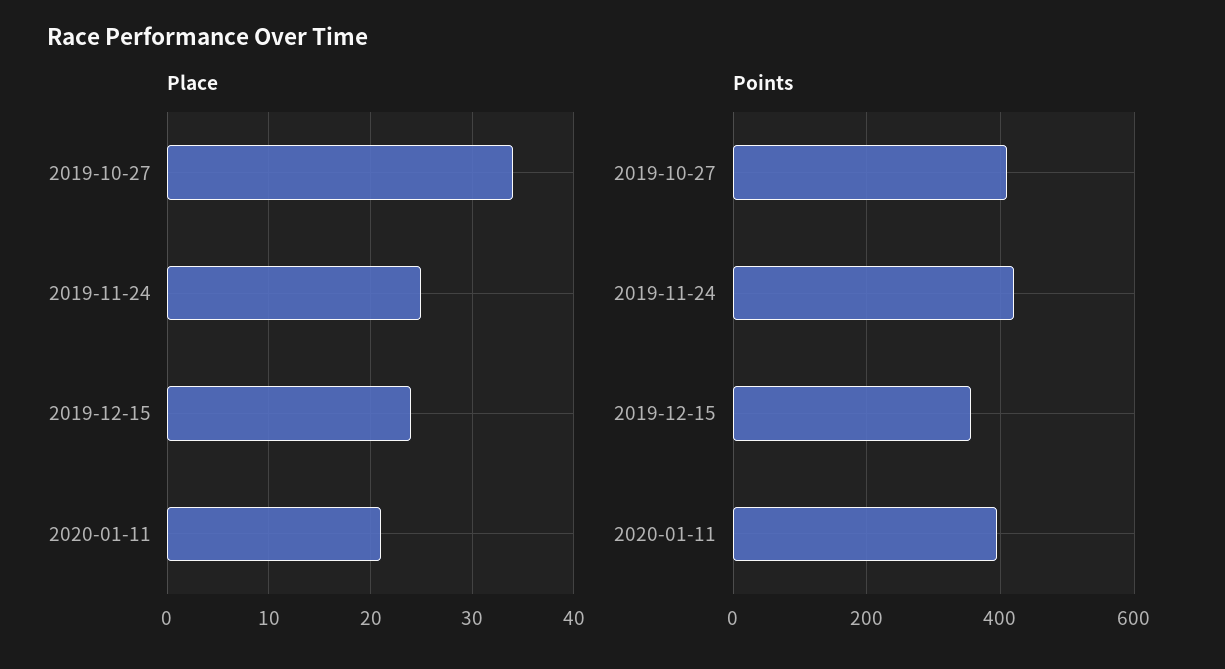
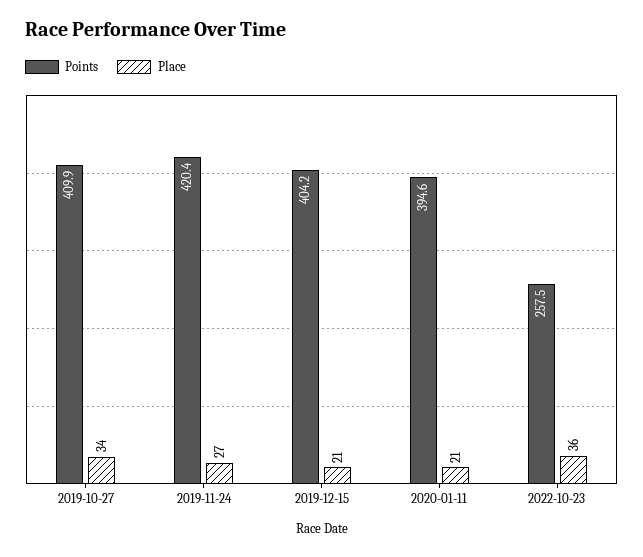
Place, 2019-11-24: 25 -> 27
Place, 2019-12-15: 24 -> 21
Points, 2019-12-15: 360 -> 404.2
Points, 2022-10-23: none -> 257.5
Place, 2022-10-23: none -> 36

